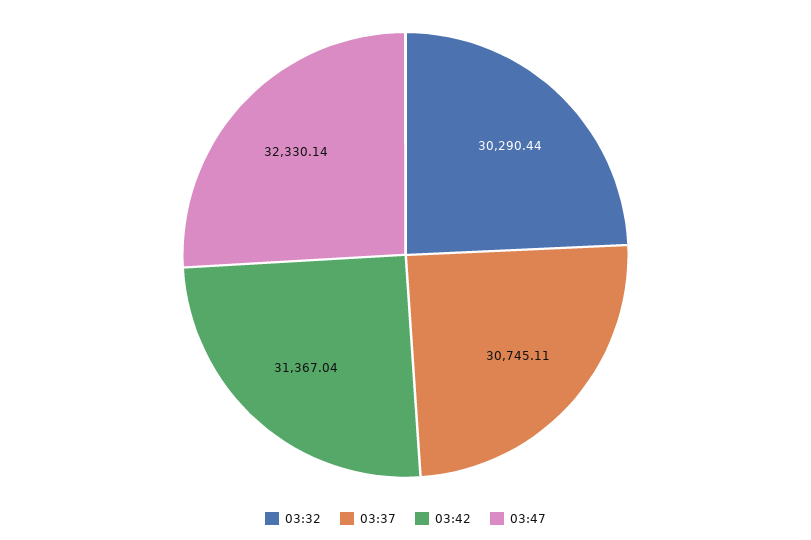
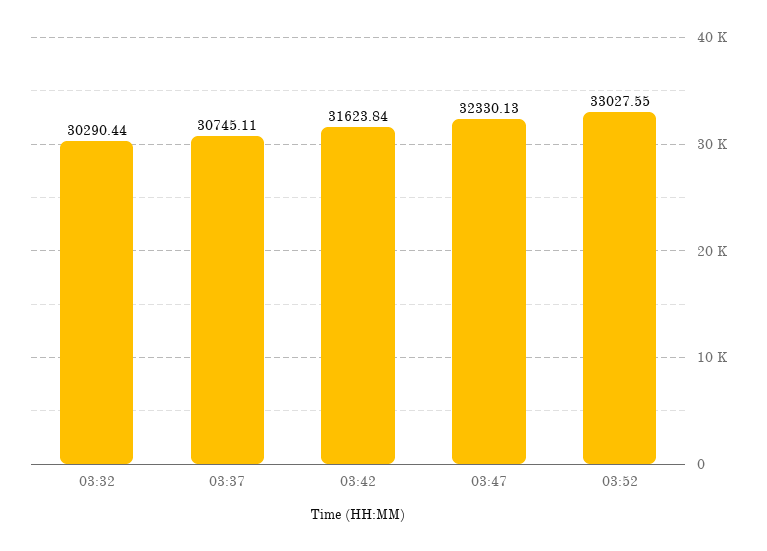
03:42: 31367.04 -> 31623.84
03:47: 32330.14 -> 32330.13
03:52: none -> 33027.55

